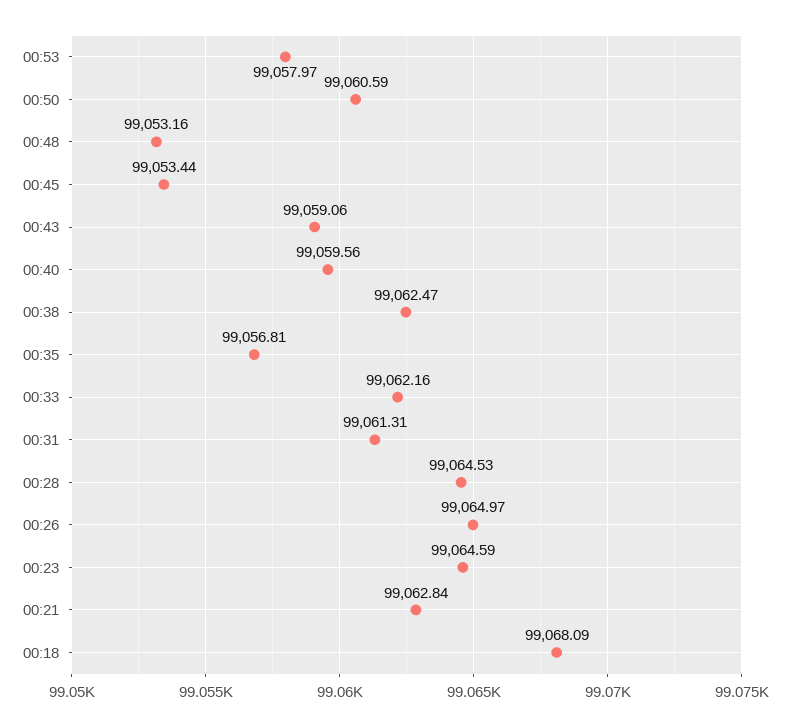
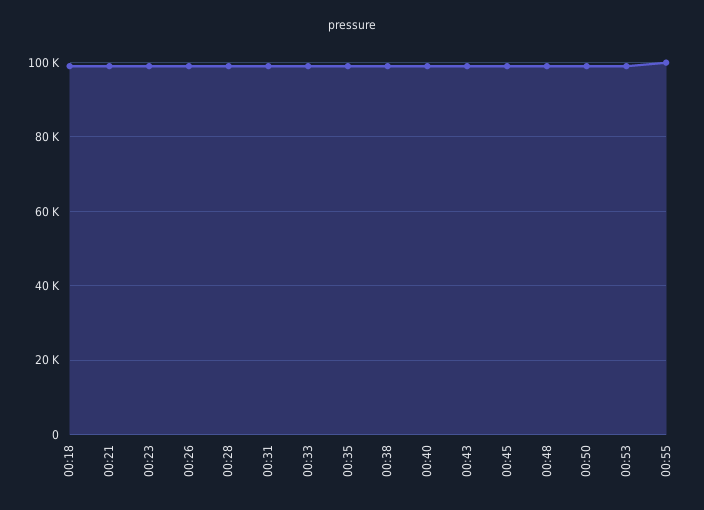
00:55: none -> 100000

